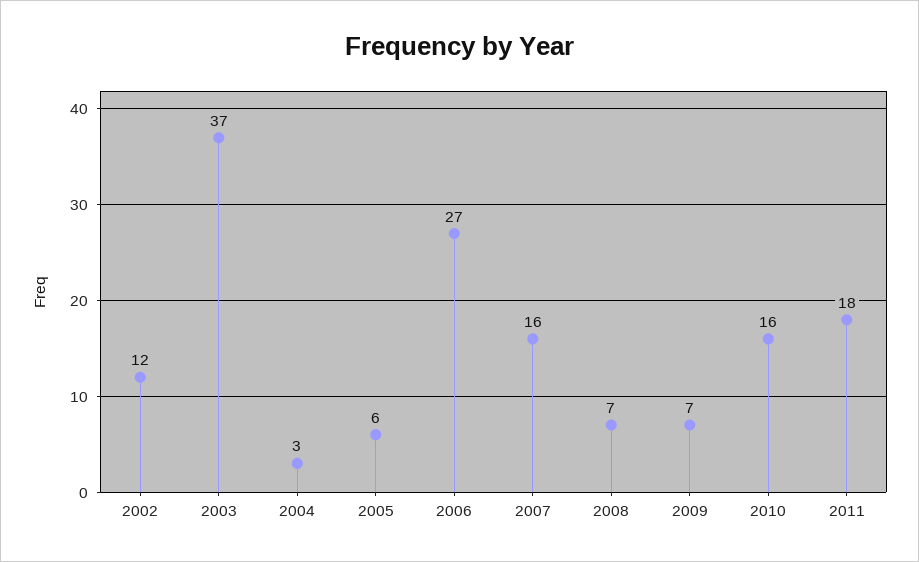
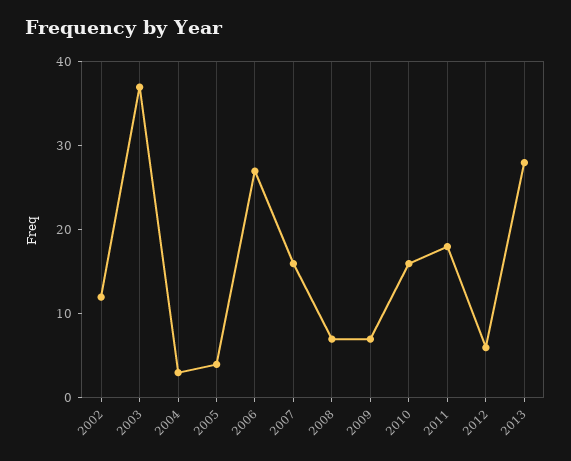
2005: 6 -> 4
2012: none -> 6
2013: none -> 28

